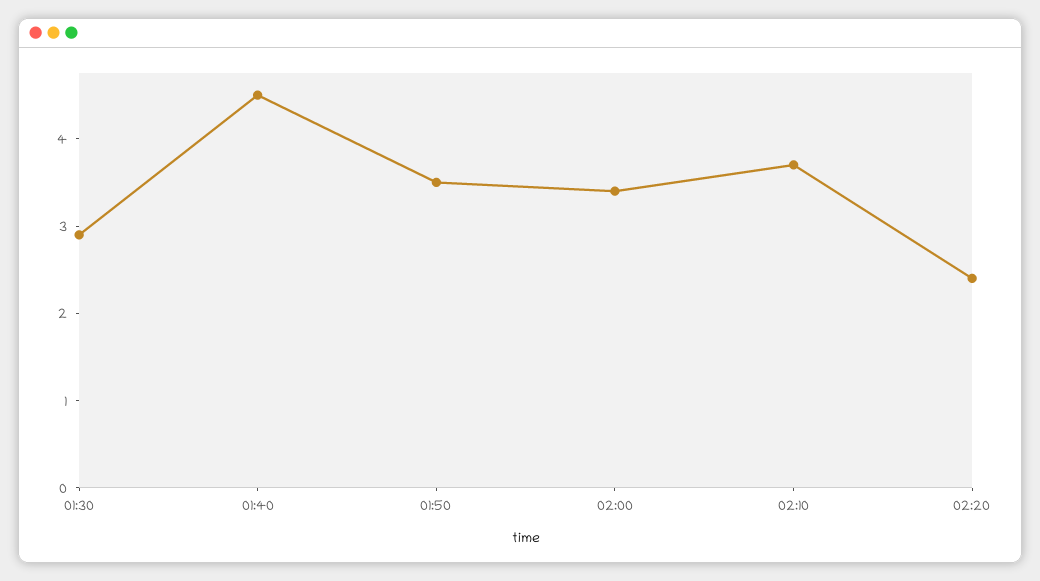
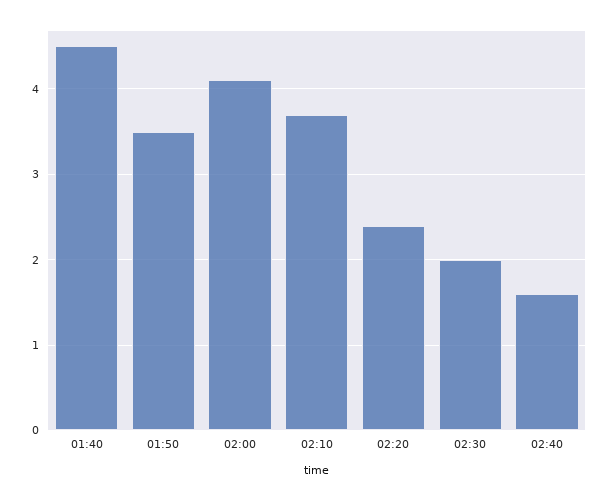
01:30: 2.9 -> none
02:00: 3.4 -> 4.1
02:30: none -> 2
02:40: none -> 1.6

